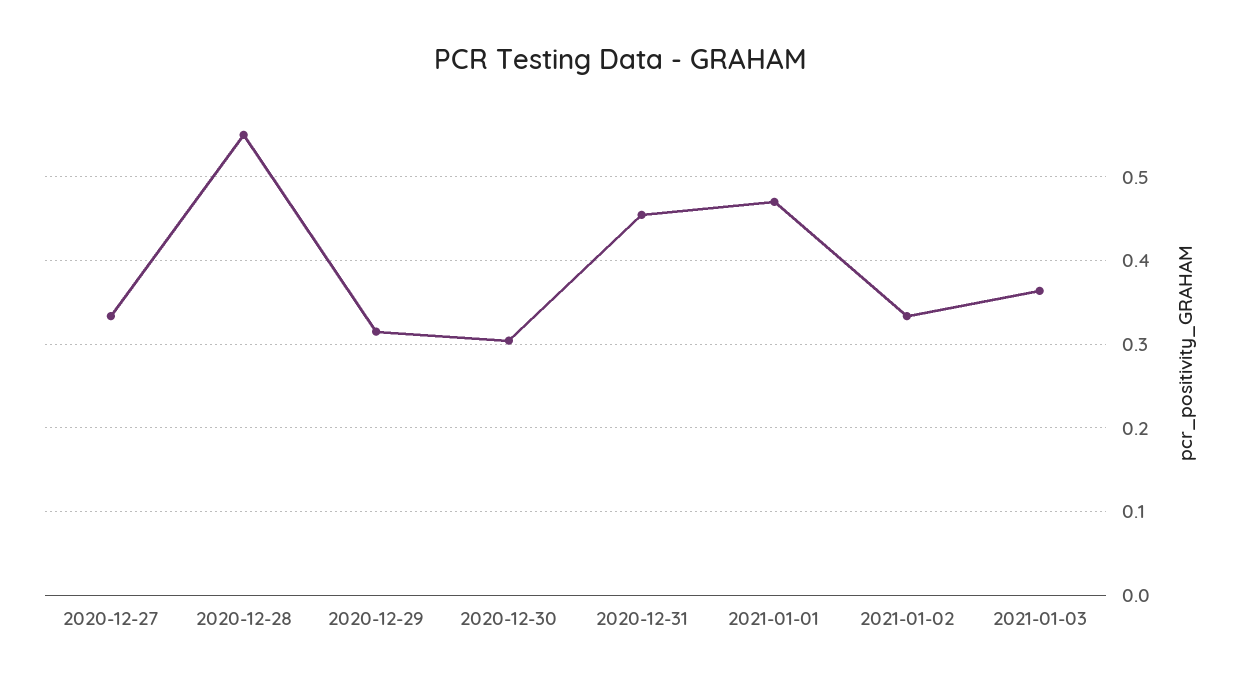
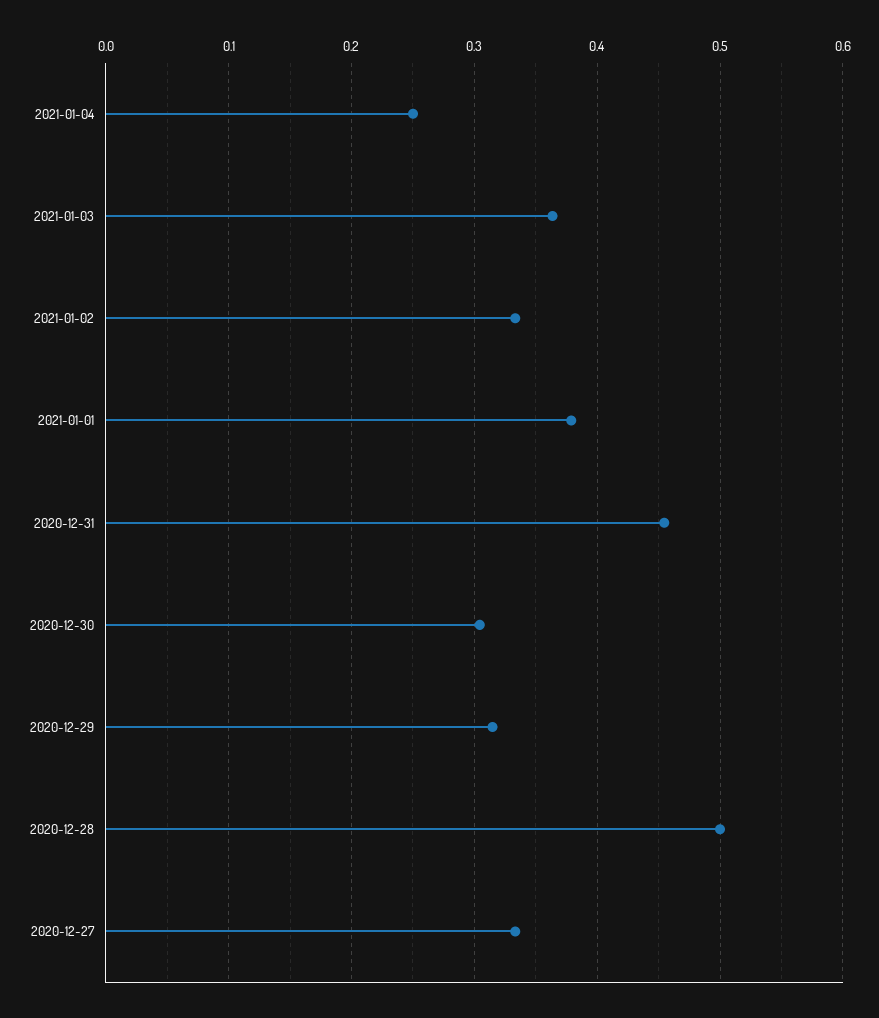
2020-12-28: 0.55 -> 0.5
2021-01-01: 0.47 -> 0.38
2021-01-04: none -> 0.25

